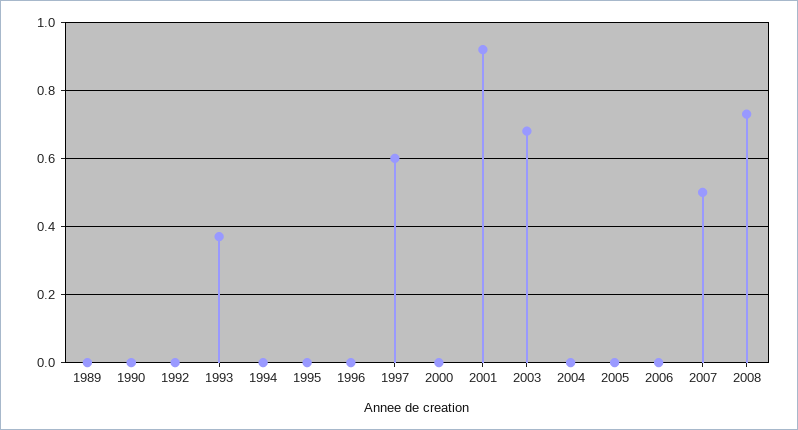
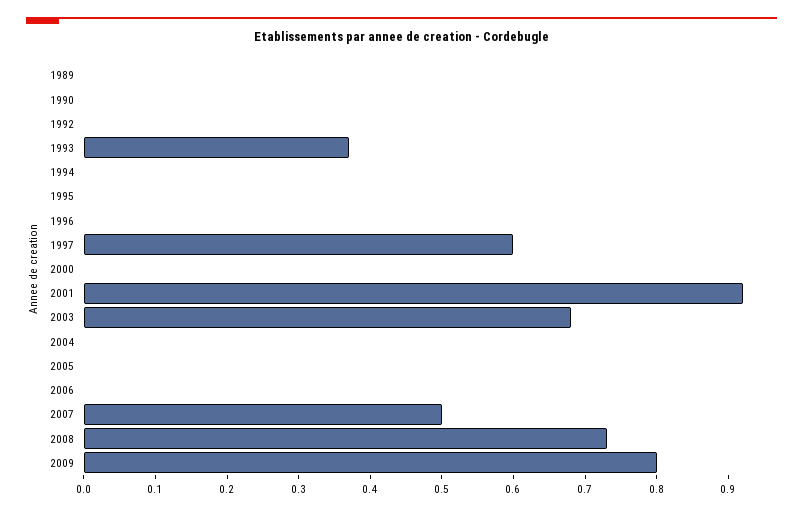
2009: none -> 0.8

